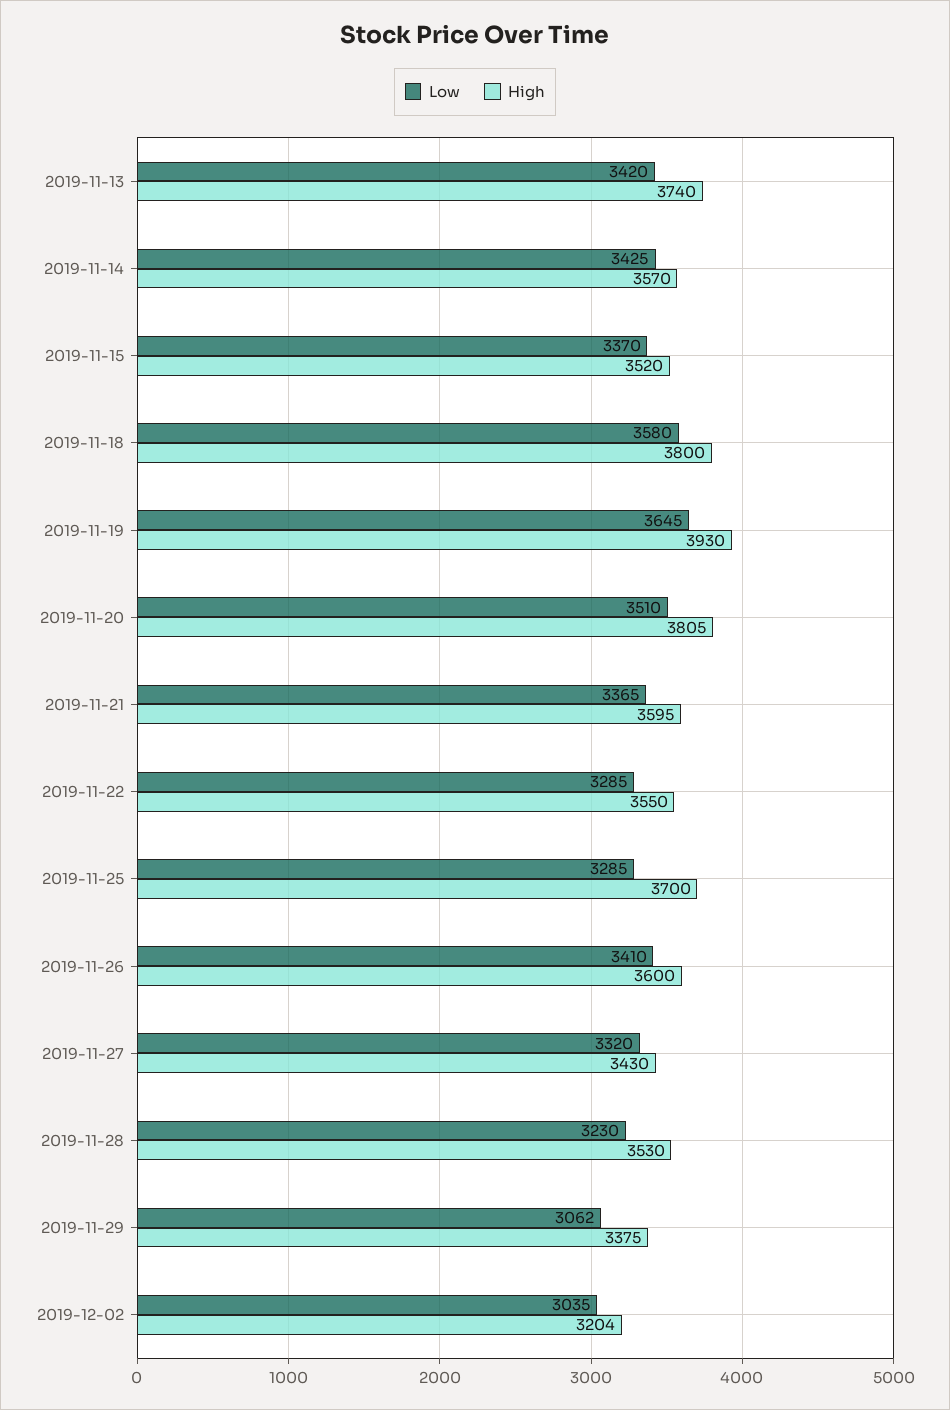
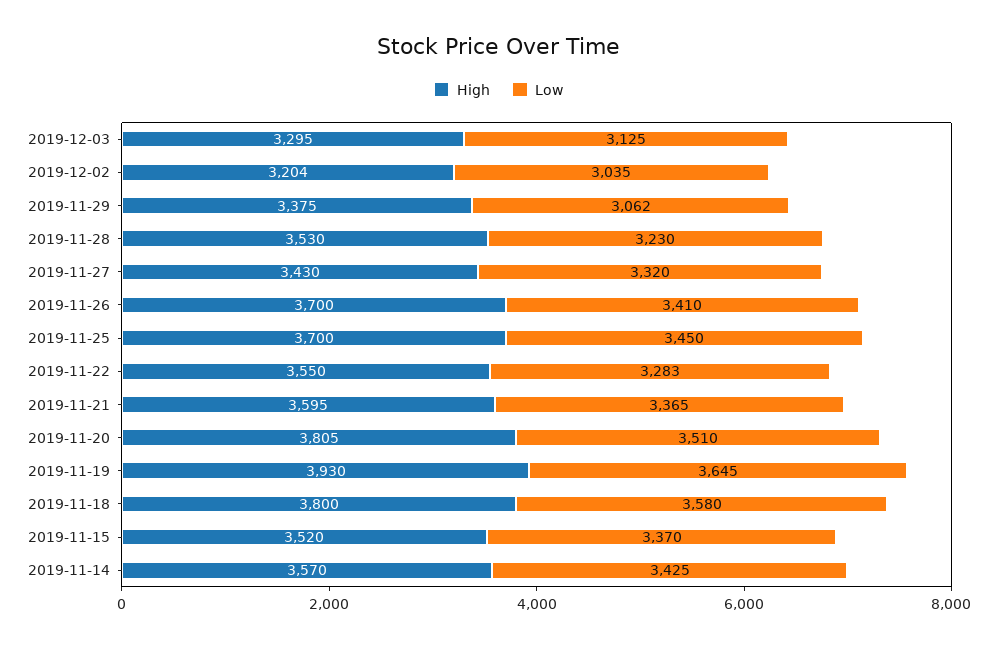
Low, 2019-11-13: 3420 -> none
High, 2019-11-13: 3740 -> none
Low, 2019-11-22: 3285 -> 3283
Low, 2019-11-25: 3285 -> 3450
High, 2019-11-26: 3600 -> 3700
High, 2019-12-03: none -> 3295
Low, 2019-12-03: none -> 3125

